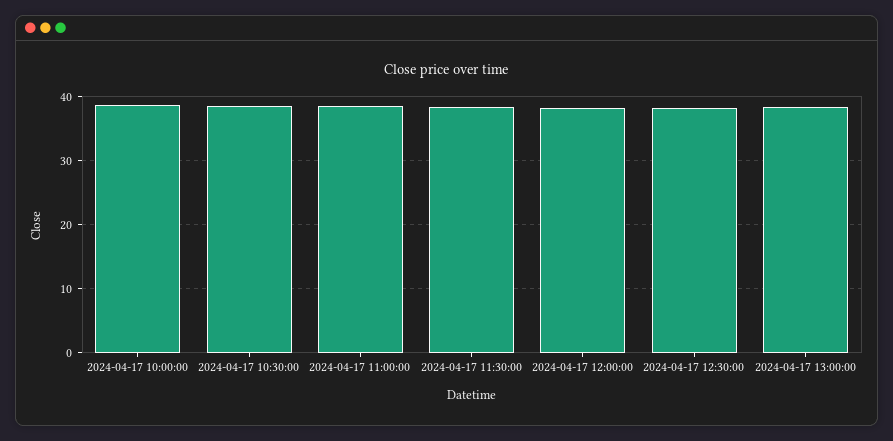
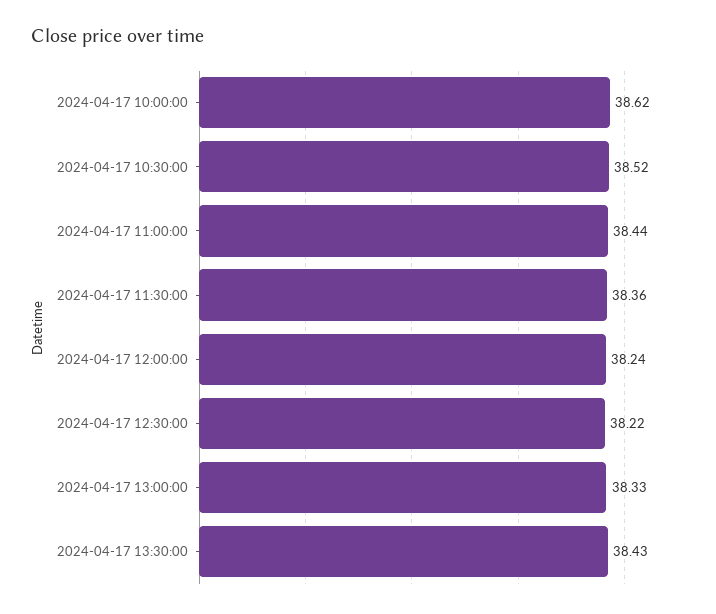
2024-04-17 13:30:00: none -> 38.43

